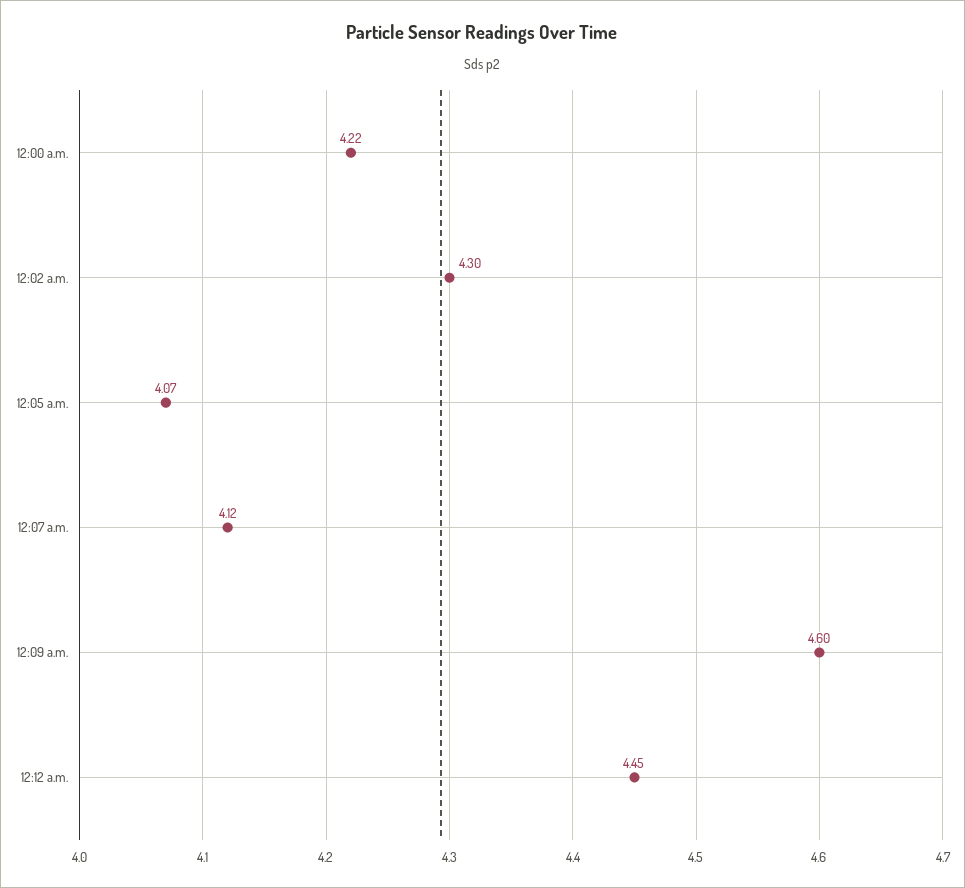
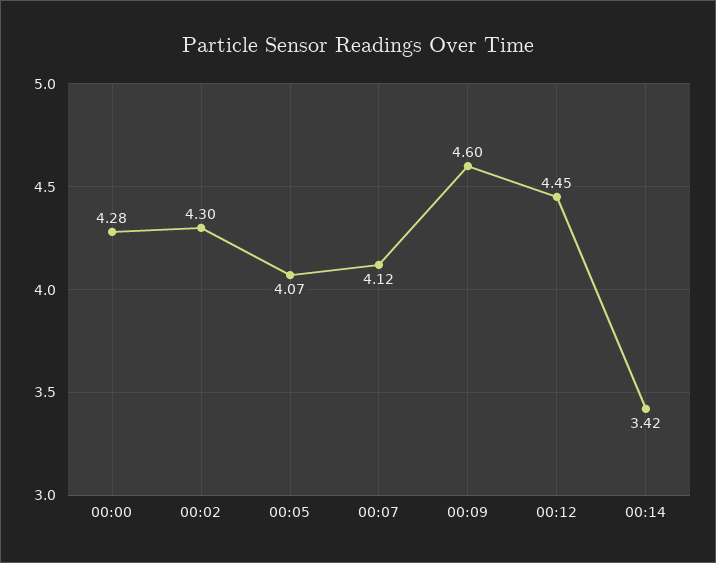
12:00 a.m.: 4.22 -> 4.28
00:14: none -> 3.42

